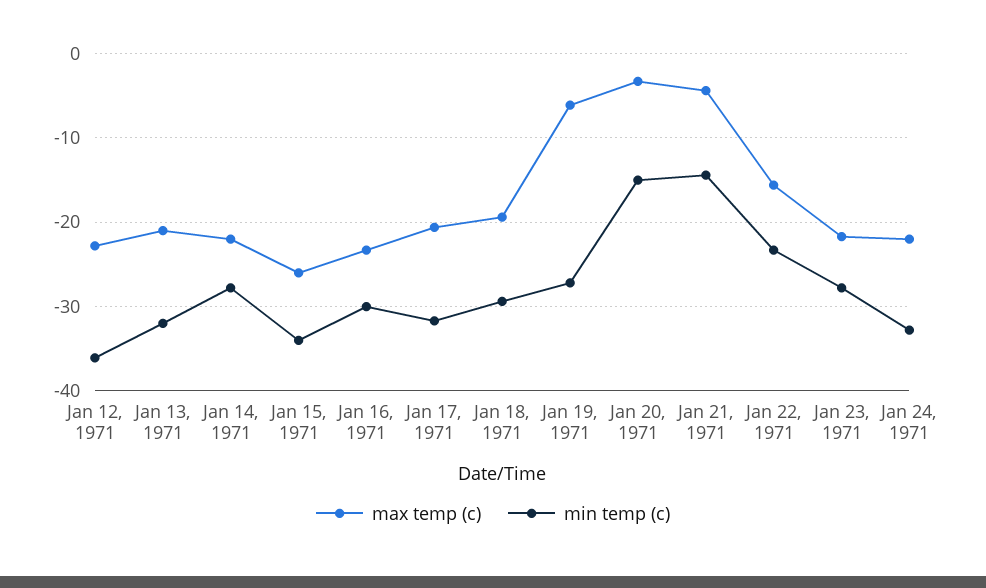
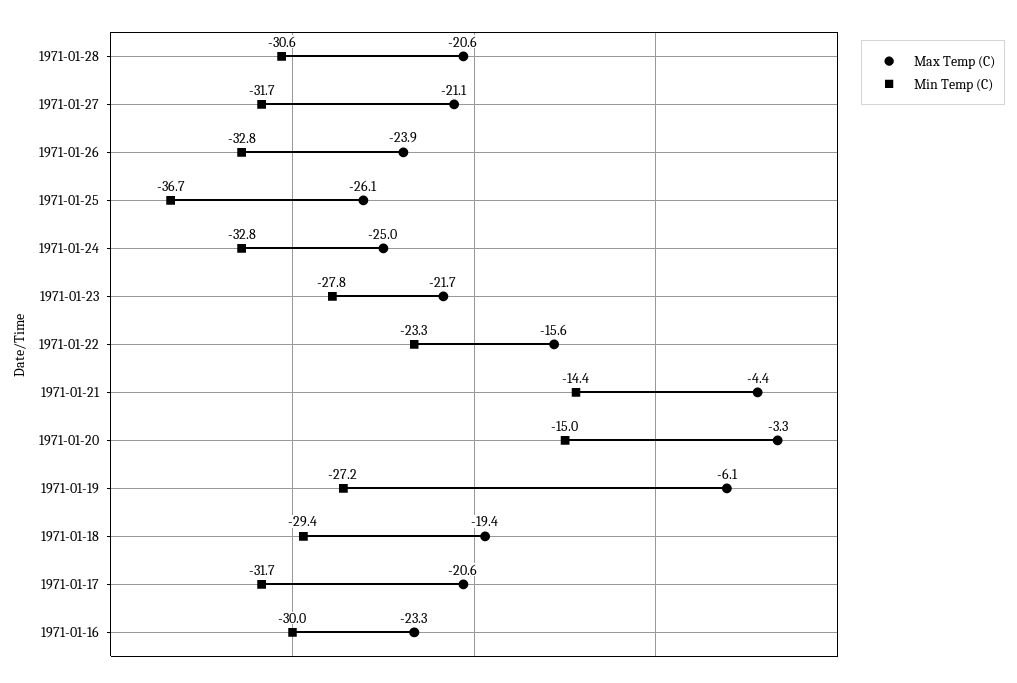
max temp (c), Jan 12, 1971: -23 -> none
min temp (c), Jan 12, 1971: -36 -> none
max temp (c), Jan 13, 1971: -21 -> none
min temp (c), Jan 13, 1971: -32 -> none
max temp (c), Jan 14, 1971: -22 -> none
min temp (c), Jan 14, 1971: -28 -> none
max temp (c), Jan 15, 1971: -26 -> none
min temp (c), Jan 15, 1971: -34 -> none
max temp (c), Jan 24, 1971: -22 -> -25
max temp (c), 1971-01-28: none -> -20.6
min temp (c), 1971-01-28: none -> -30.6
max temp (c), 1971-01-27: none -> -21.1
min temp (c), 1971-01-27: none -> -31.7
max temp (c), 1971-01-26: none -> -23.9
min temp (c), 1971-01-26: none -> -32.8
max temp (c), 1971-01-25: none -> -26.1
min temp (c), 1971-01-25: none -> -36.7

